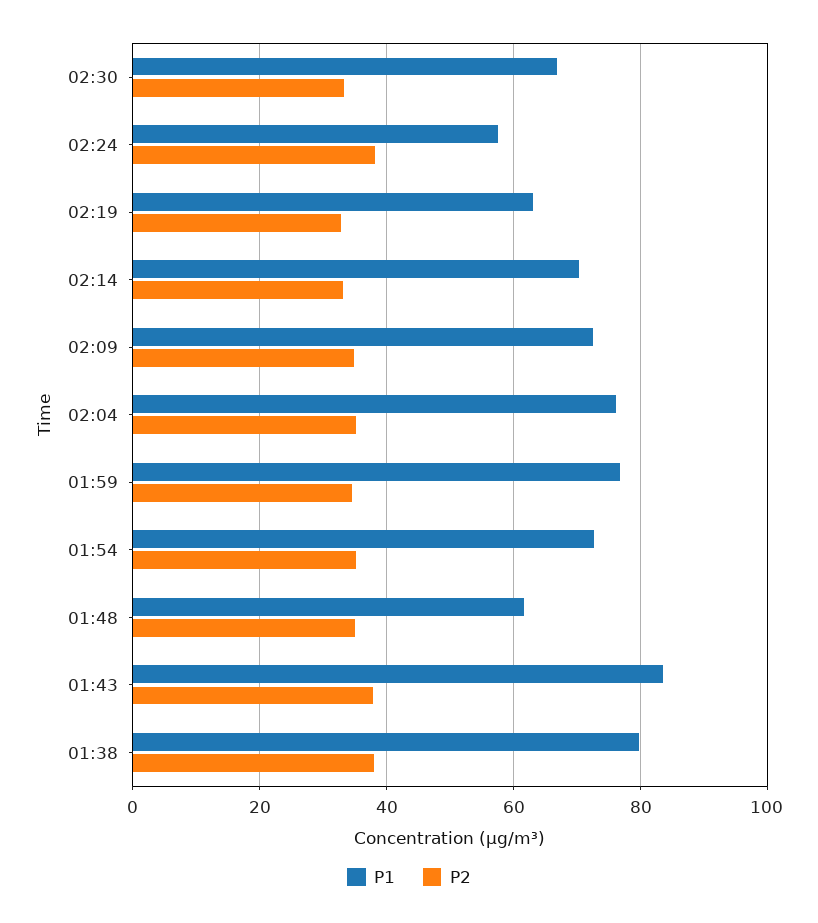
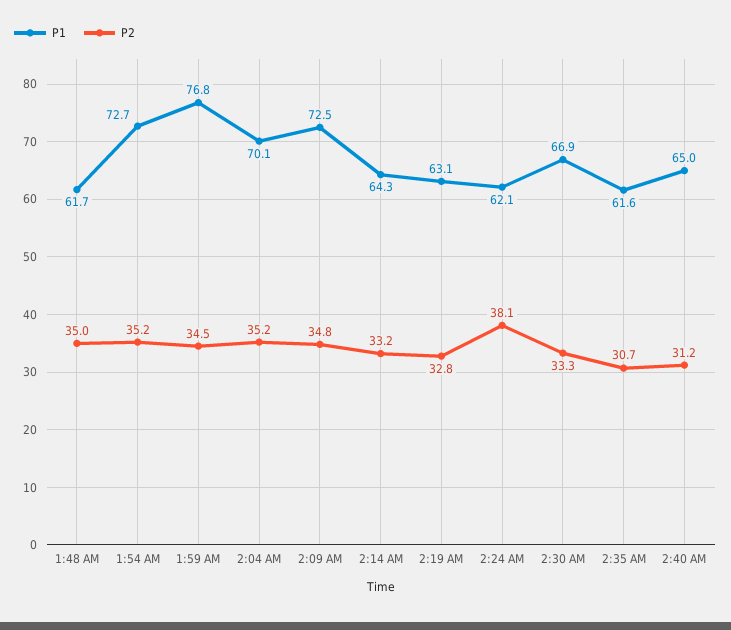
P1, 02:24: 58 -> 62.1
P1, 02:14: 70 -> 64.3
P1, 02:04: 76 -> 70.1
P1, 01:43: 84 -> none
P2, 01:43: 38 -> none
P1, 01:38: 80 -> none
P2, 01:38: 38 -> none
P1, 2:35 AM: none -> 61.6
P2, 2:35 AM: none -> 30.7
P1, 2:40 AM: none -> 65
P2, 2:40 AM: none -> 31.2

